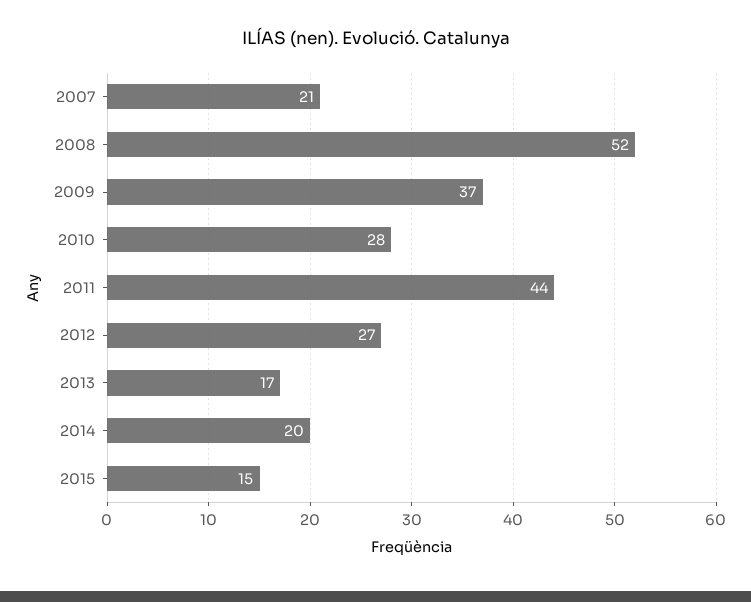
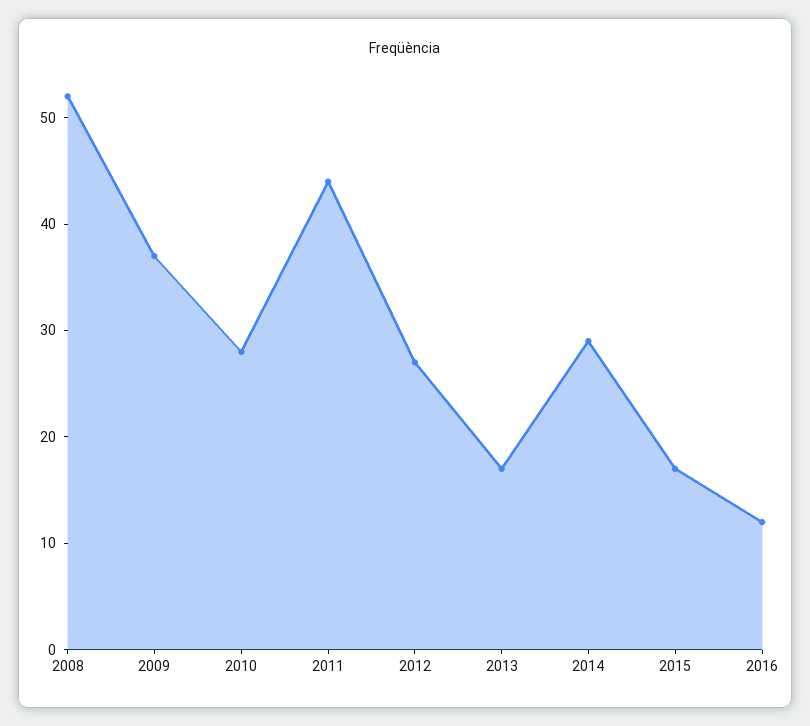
2007: 21 -> none
2014: 20 -> 29
2015: 15 -> 17
2016: none -> 12

